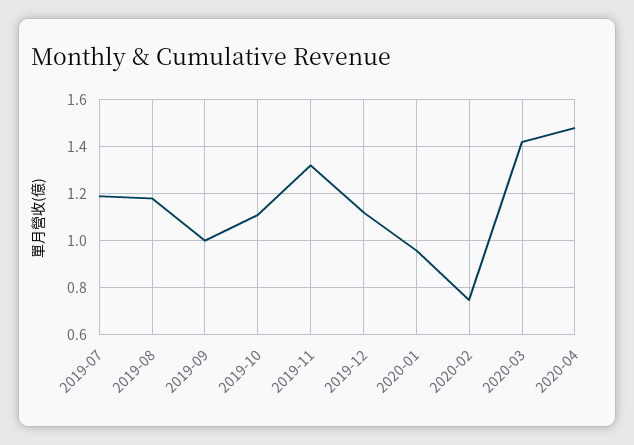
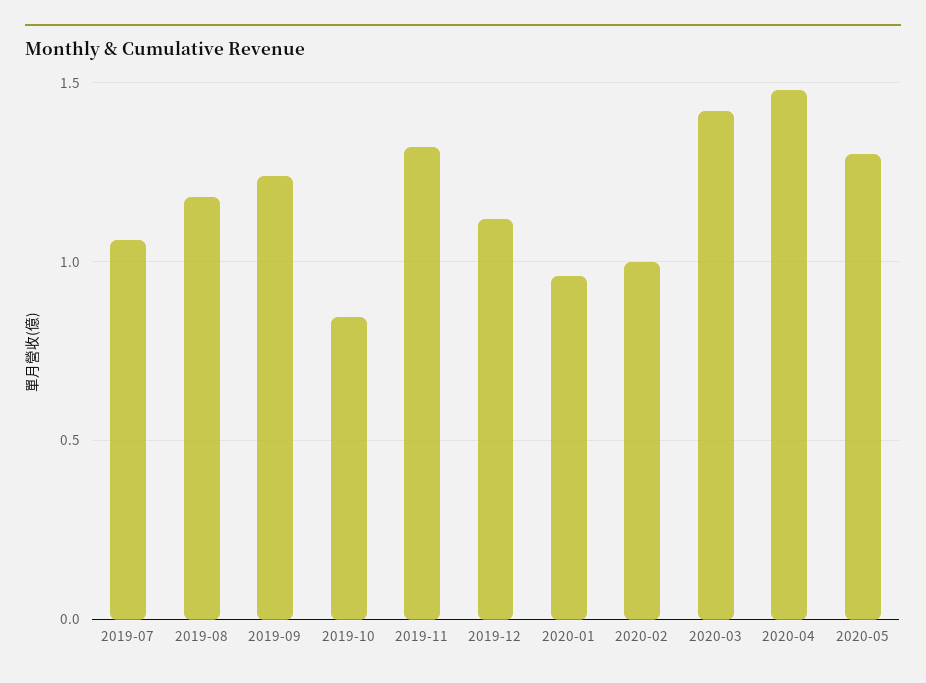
2019-07: 1.2 -> 1.05
2019-09: 1 -> 1.25
2019-10: 1.1 -> 0.85
2020-02: 0.75 -> 1
2020-05: none -> 1.3

